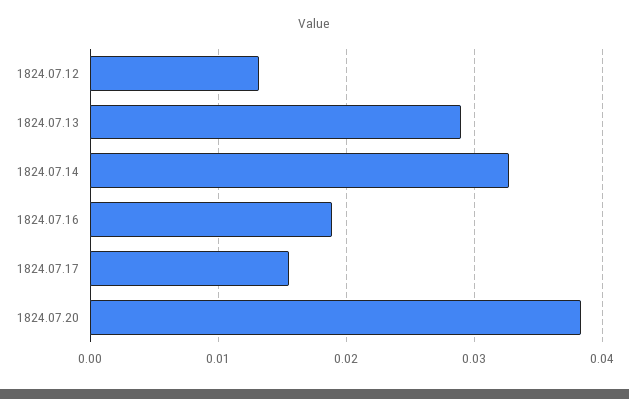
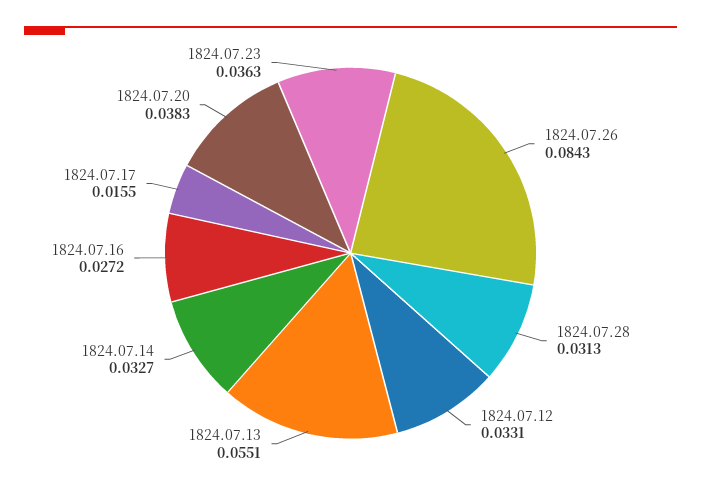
1824.07.12: 0.013 -> 0.0331
1824.07.13: 0.029 -> 0.0551
1824.07.16: 0.019 -> 0.0272
1824.07.26: none -> 0.0843
1824.07.28: none -> 0.0313
1824.07.23: none -> 0.0363

